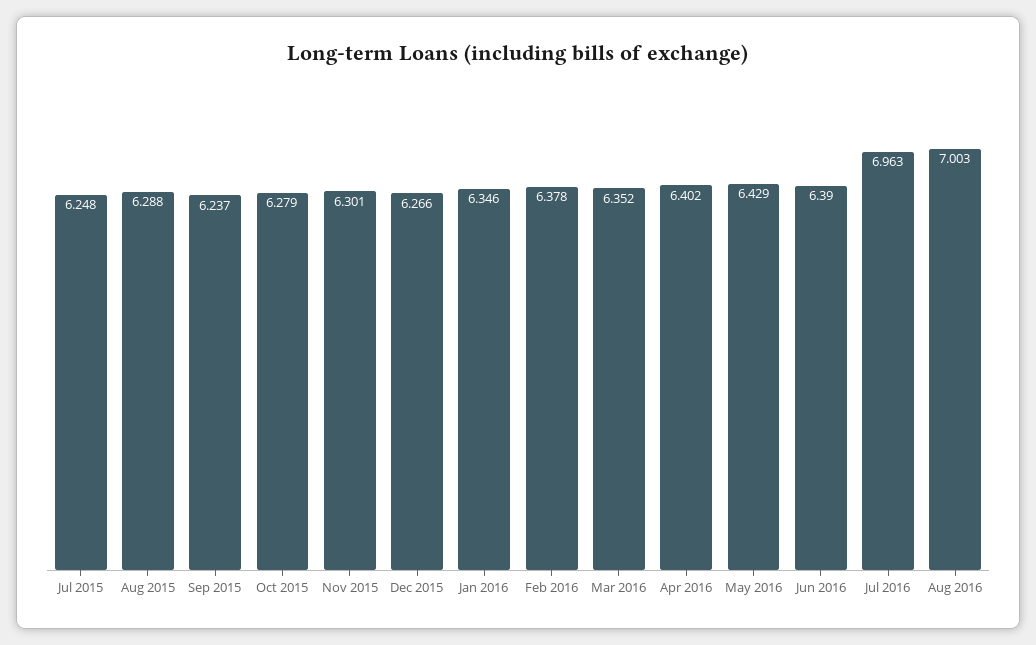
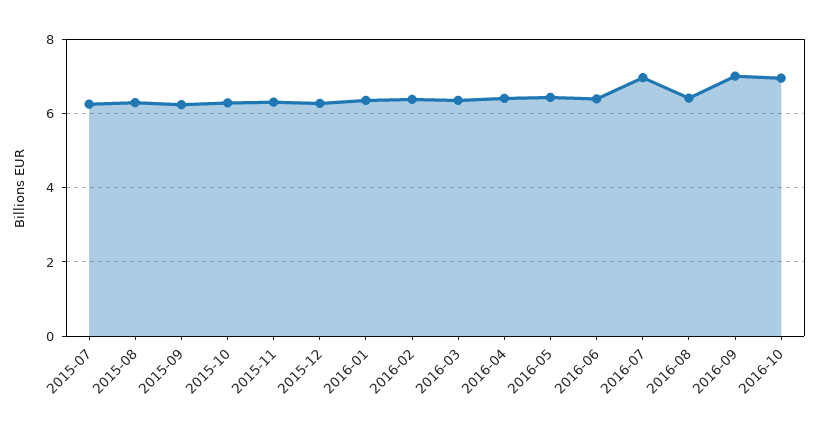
Aug 2016: 7.003 -> 6.4
2016-09: none -> 7
2016-10: none -> 7

